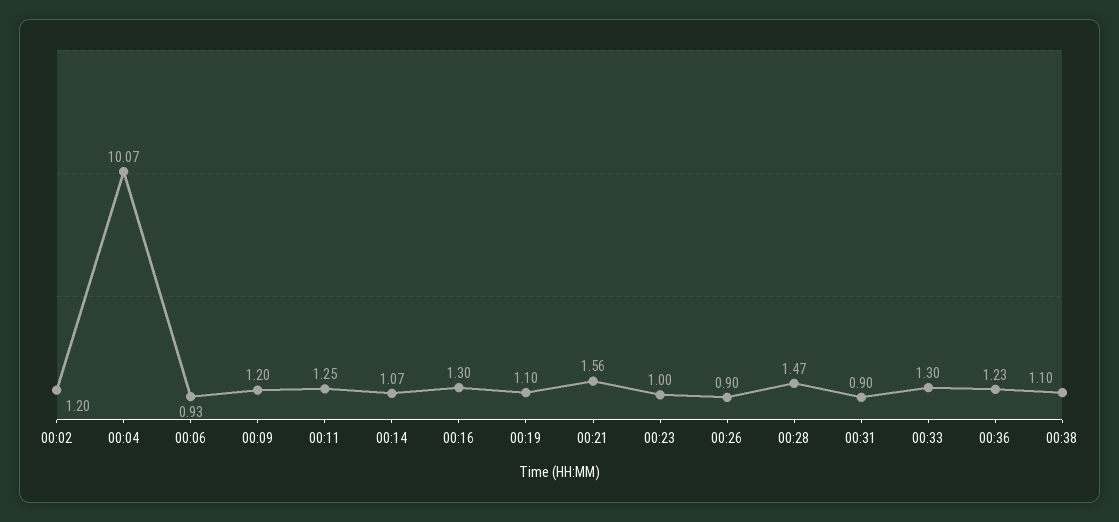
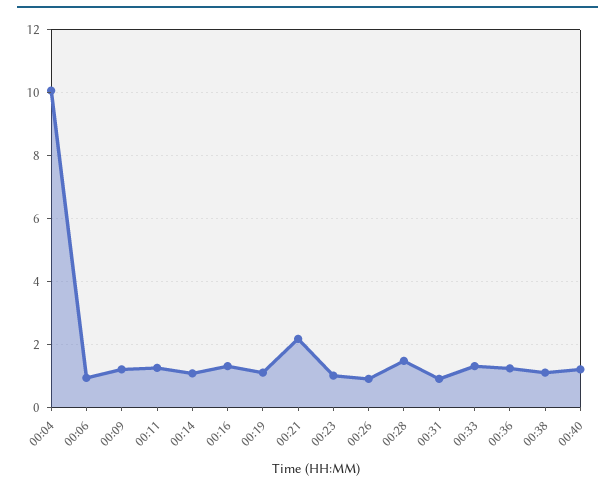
00:02: 1.2 -> none
00:21: 1.56 -> 2.2
00:40: none -> 1.2

